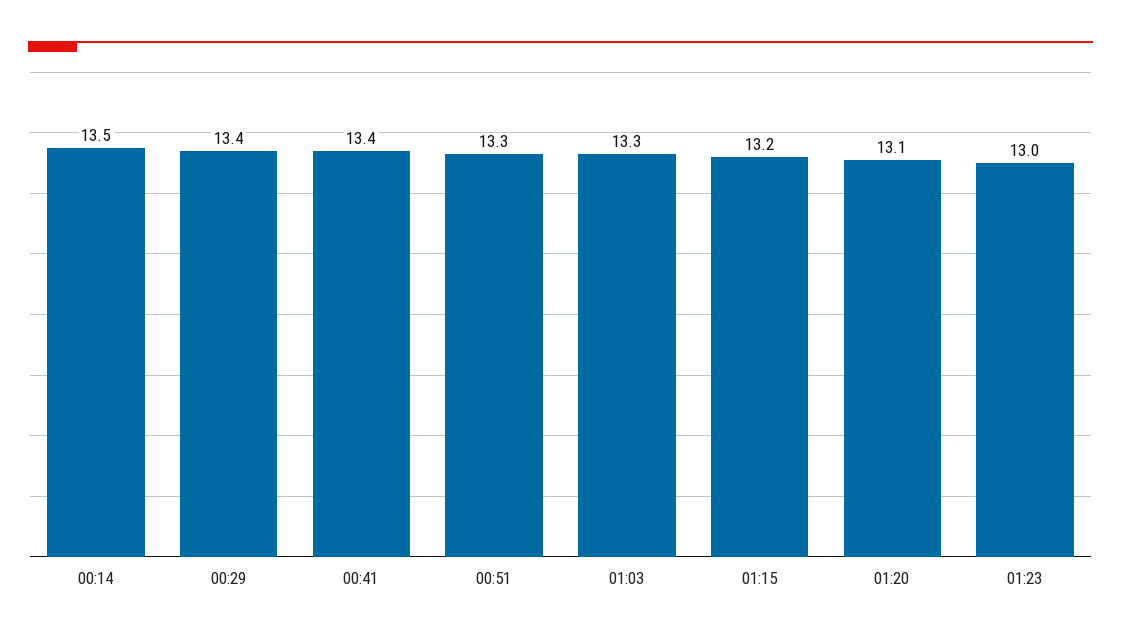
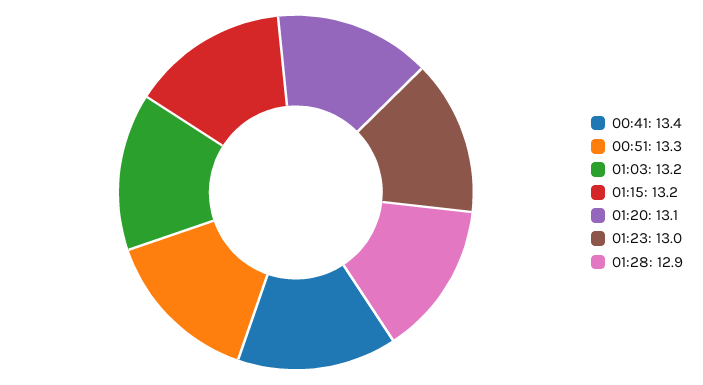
00:14: 13.5 -> none
00:29: 13.4 -> none
01:03: 13.3 -> 13.2
01:28: none -> 12.9

